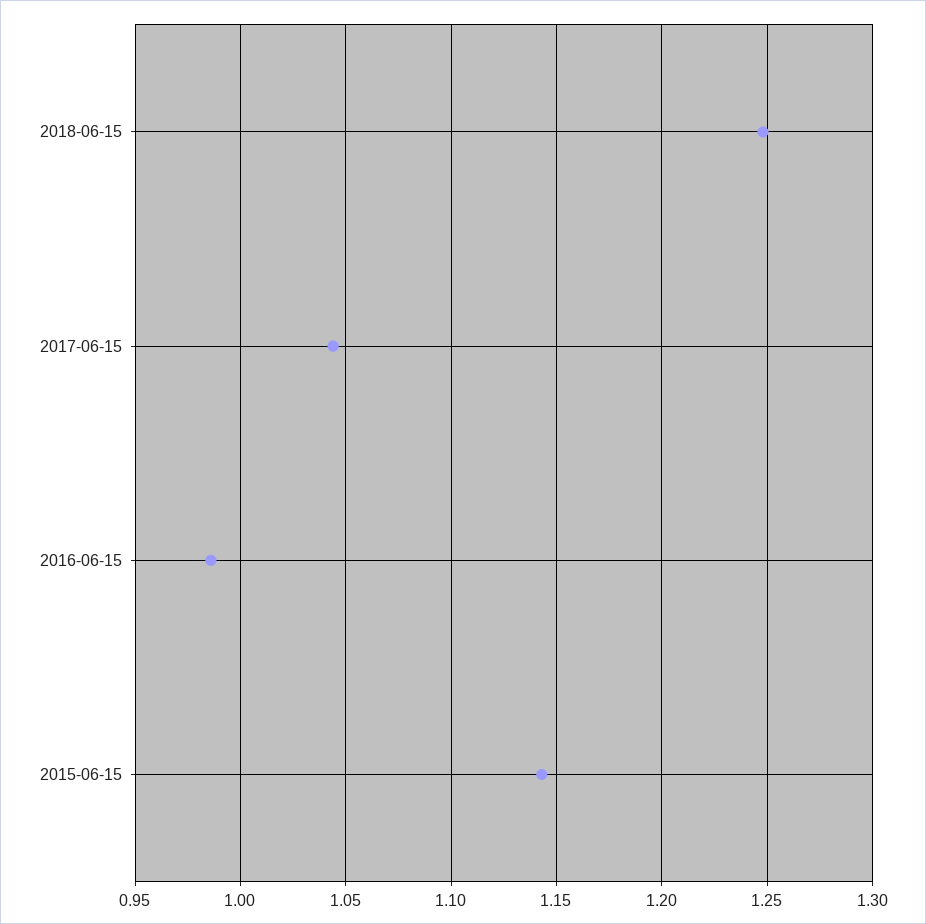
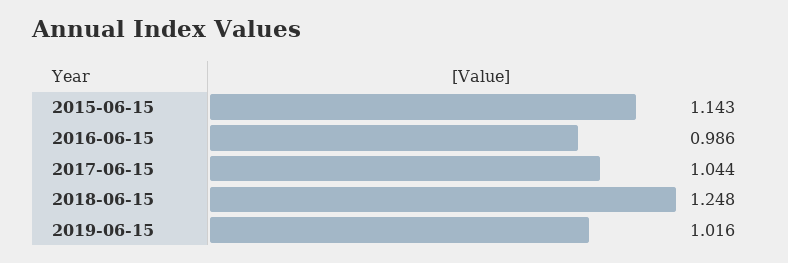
2019-06-15: none -> 1.016

